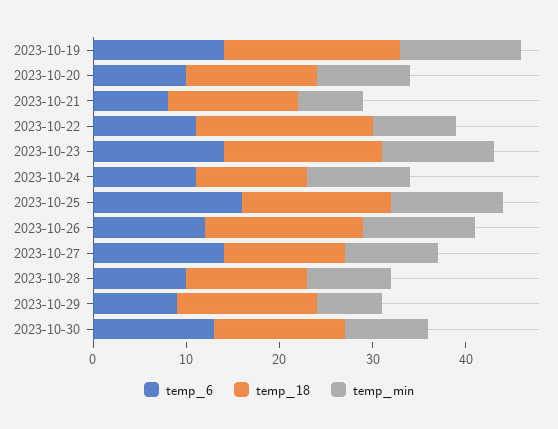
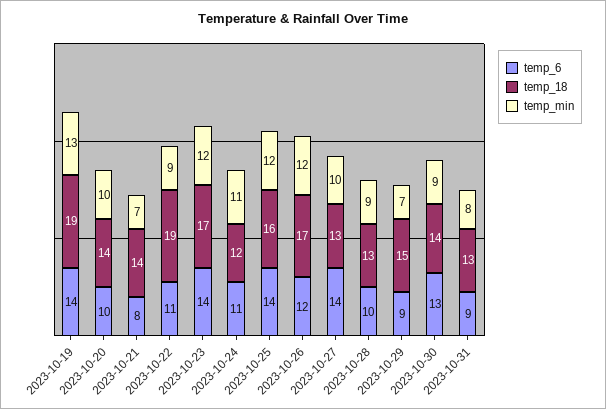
temp_6, 2023-10-25: 16 -> 14
temp_6, 2023-10-31: none -> 9
temp_18, 2023-10-31: none -> 13
temp_min, 2023-10-31: none -> 8

